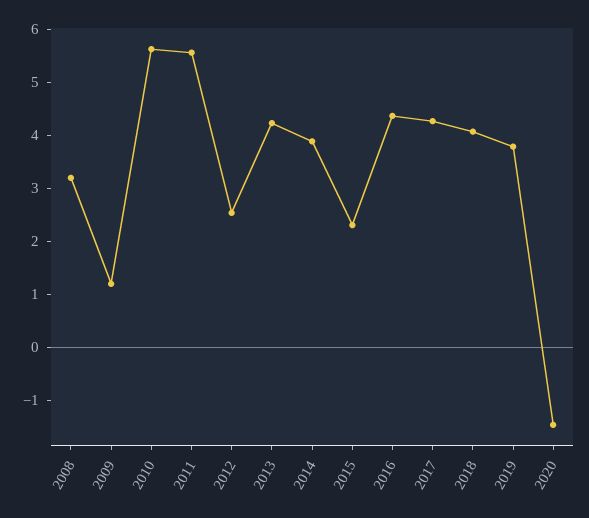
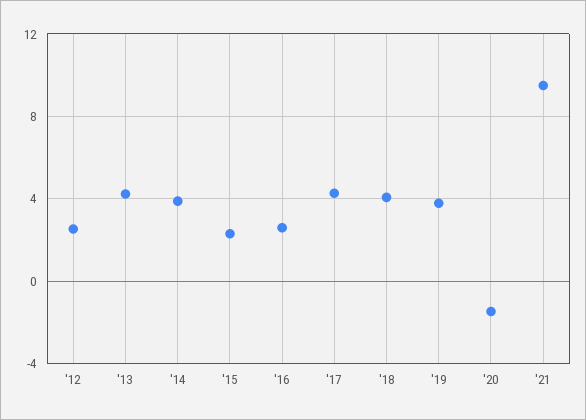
2008: 3.2 -> none
2009: 1.2 -> none
2010: 5.6 -> none
2011: 5.6 -> none
2016: 4.4 -> 2.5
'21: none -> 9.5

